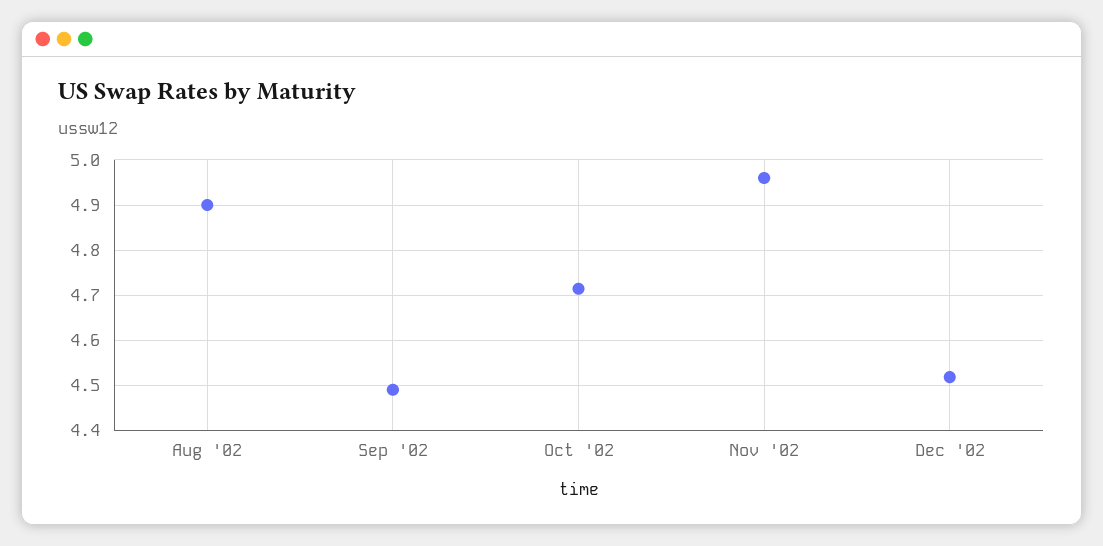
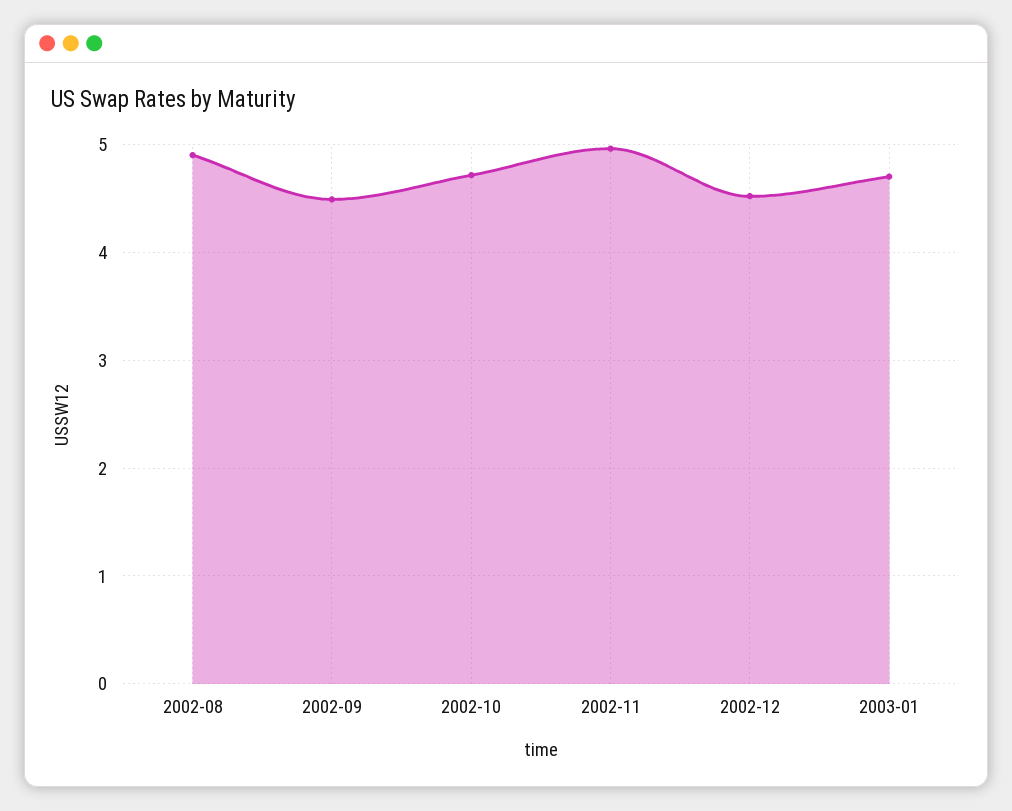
2003-01: none -> 4.7

